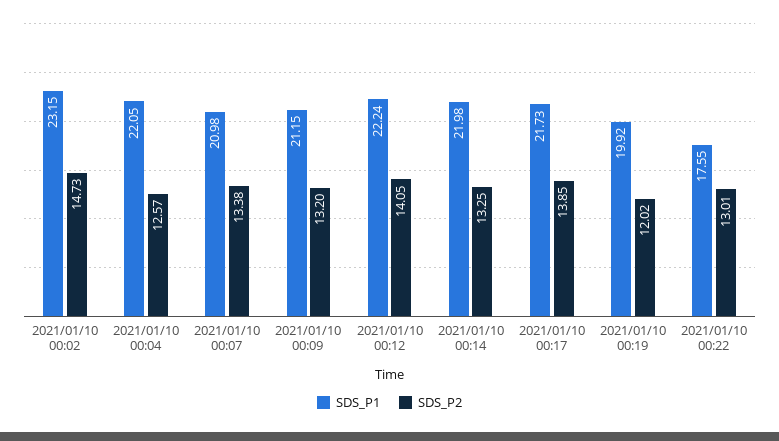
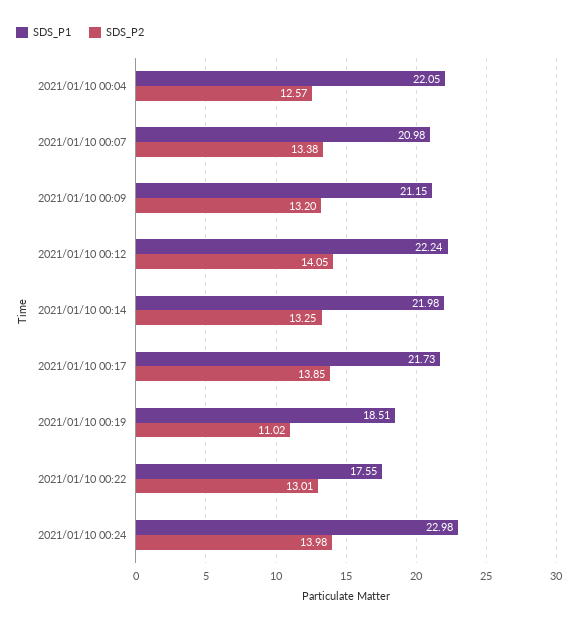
SDS_P1, 2021/01/10 00:02: 23.15 -> none
SDS_P2, 2021/01/10 00:02: 14.73 -> none
SDS_P1, 2021/01/10 00:19: 19.92 -> 18.51
SDS_P2, 2021/01/10 00:19: 12.02 -> 11.02
SDS_P1, 2021/01/10 00:24: none -> 22.98
SDS_P2, 2021/01/10 00:24: none -> 13.98

